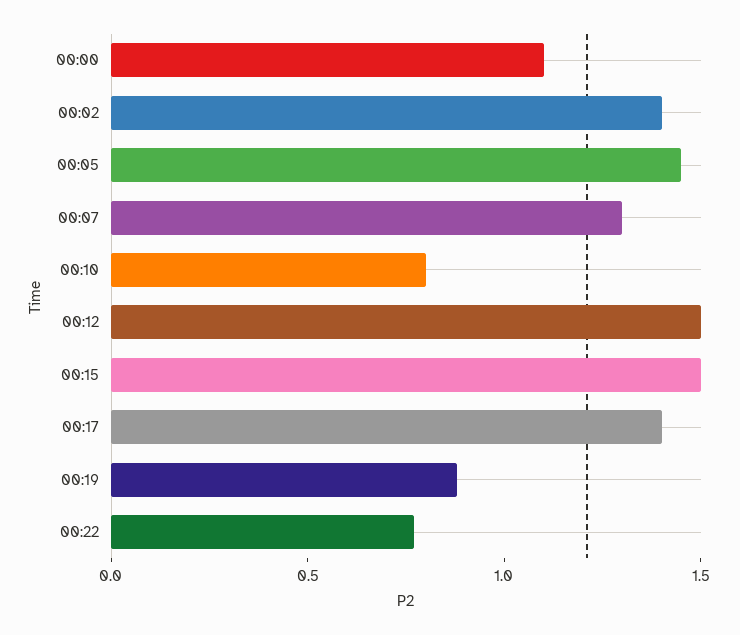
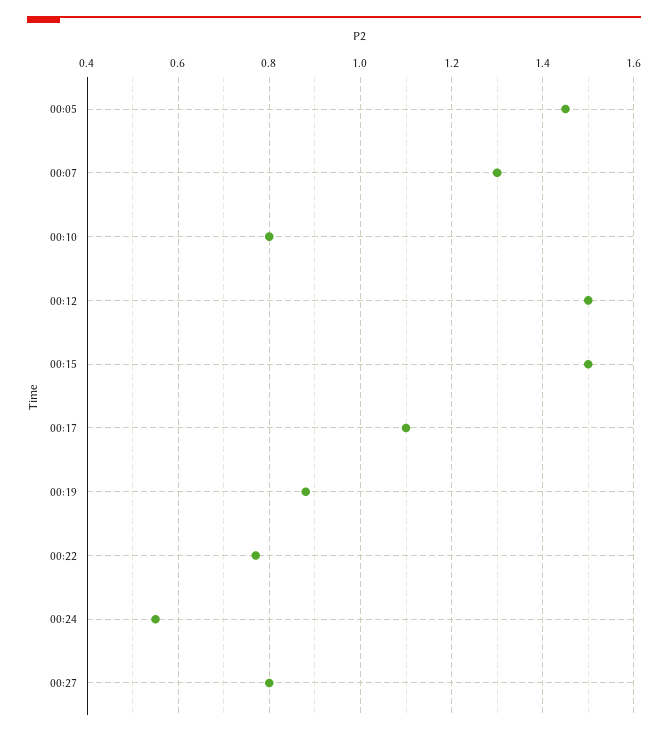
00:00: 1.1 -> none
00:02: 1.4 -> none
00:17: 1.4 -> 1.1
00:24: none -> 0.55
00:27: none -> 0.8

